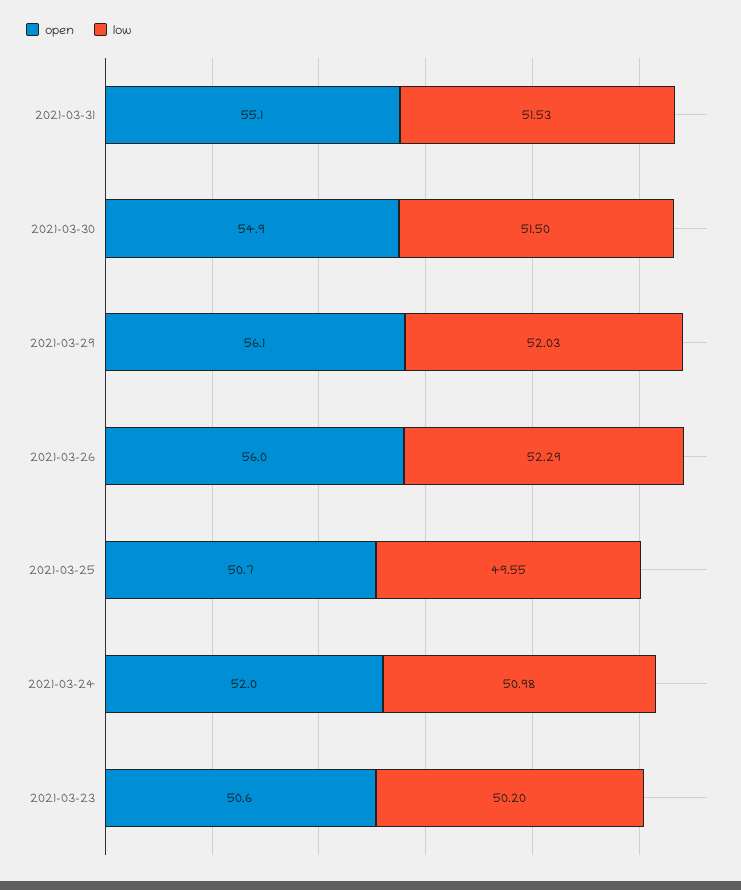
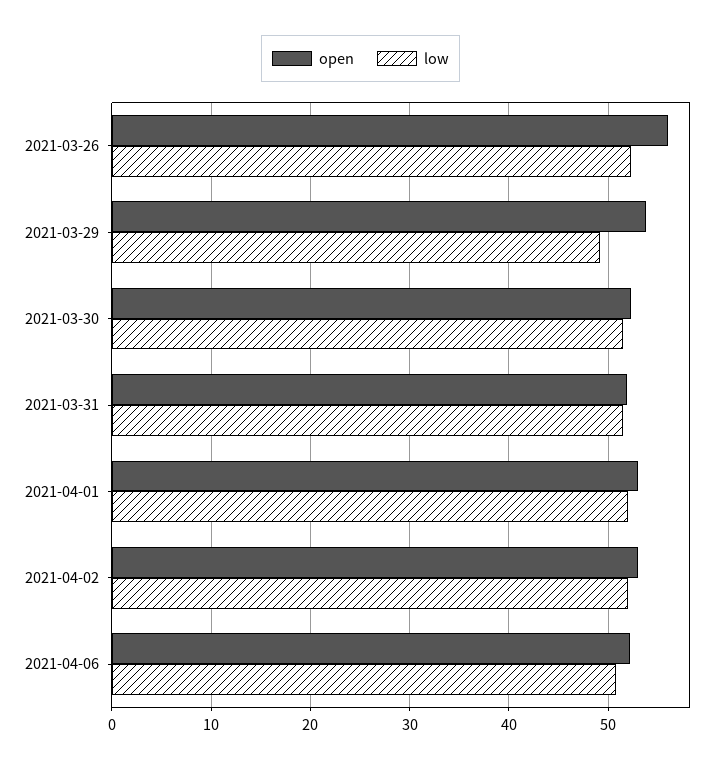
open, 2021-03-31: 55.1 -> 52
open, 2021-03-30: 54.9 -> 52
open, 2021-03-29: 56.1 -> 54
low, 2021-03-29: 52.03 -> 49
open, 2021-03-25: 50.7 -> none
low, 2021-03-25: 49.55 -> none
open, 2021-03-24: 52 -> none
low, 2021-03-24: 50.98 -> none
open, 2021-03-23: 50.6 -> none
low, 2021-03-23: 50.2 -> none
open, 2021-04-01: none -> 53
low, 2021-04-01: none -> 52
open, 2021-04-02: none -> 53
low, 2021-04-02: none -> 52
open, 2021-04-06: none -> 52
low, 2021-04-06: none -> 51

